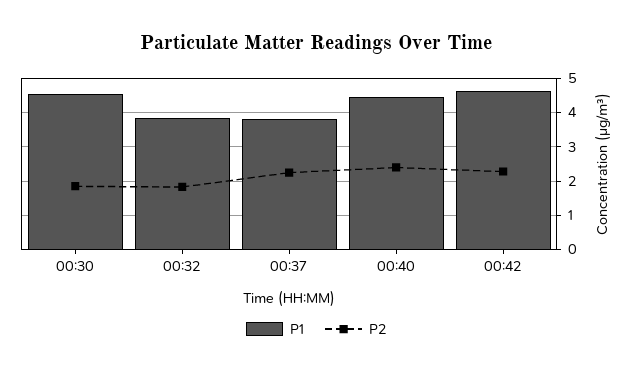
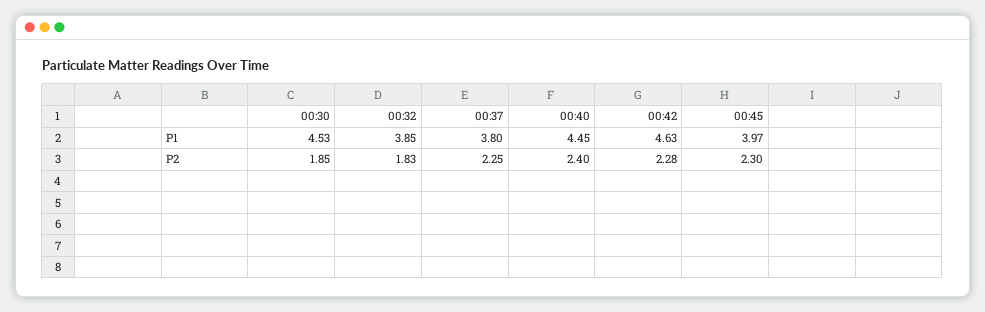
P1, 00:45: none -> 3.97
P2, 00:45: none -> 2.3

